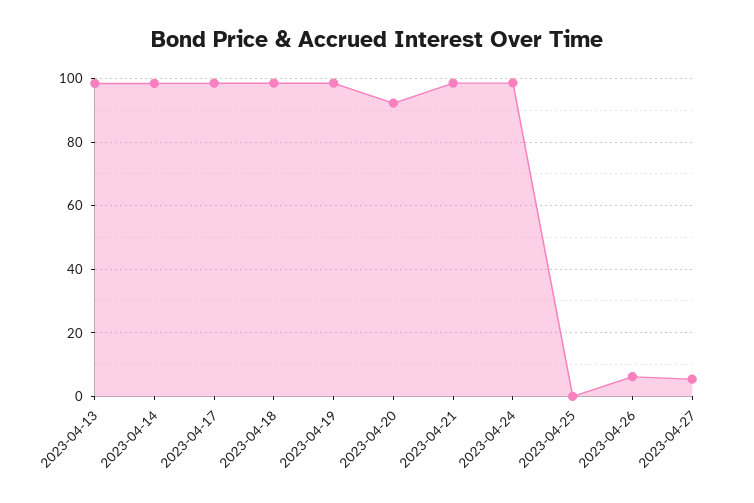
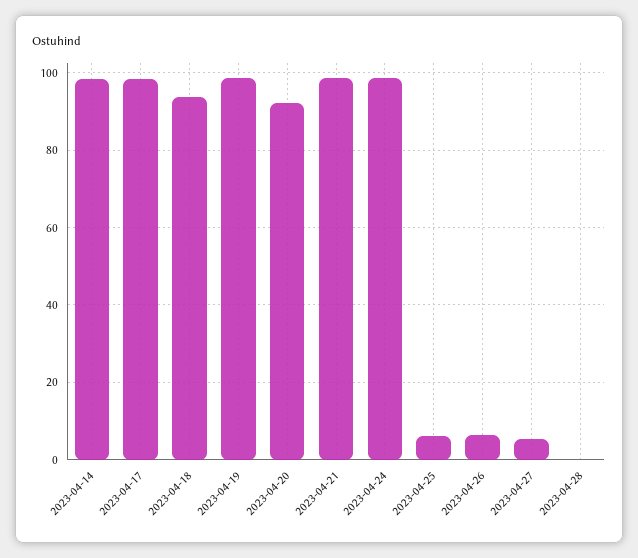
2023-04-13: 98 -> none
2023-04-18: 98 -> 94
2023-04-25: 0 -> 6
2023-04-28: none -> 0

